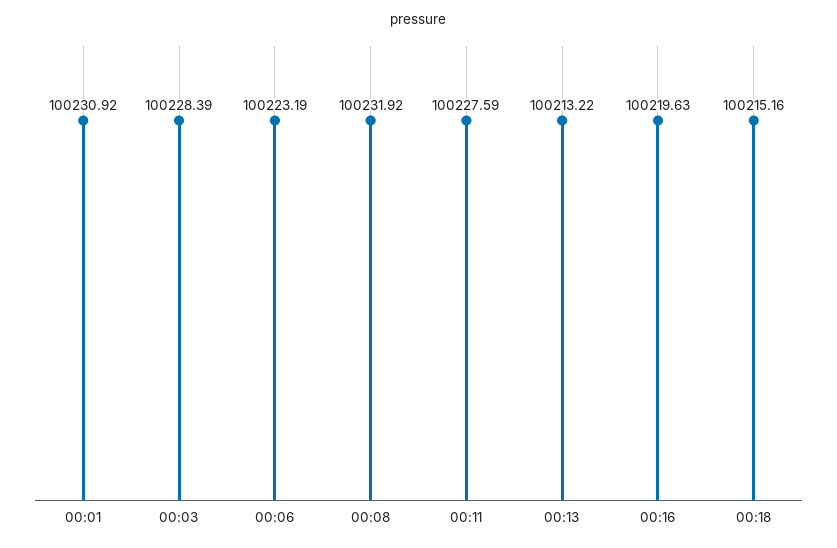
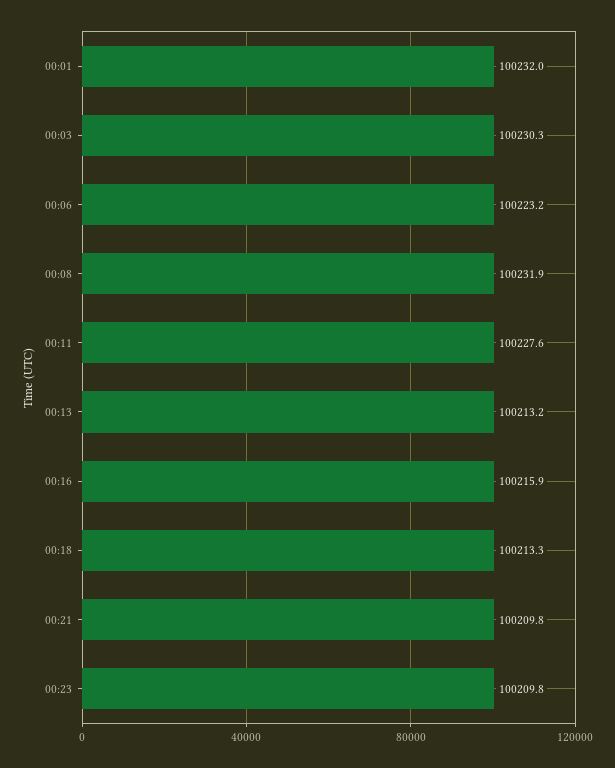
00:01: 100230.92 -> 100232
00:03: 100228.39 -> 100230.3
00:16: 100219.63 -> 100215.9
00:18: 100215.16 -> 100213.3
00:21: none -> 100209.8
00:23: none -> 100209.8

